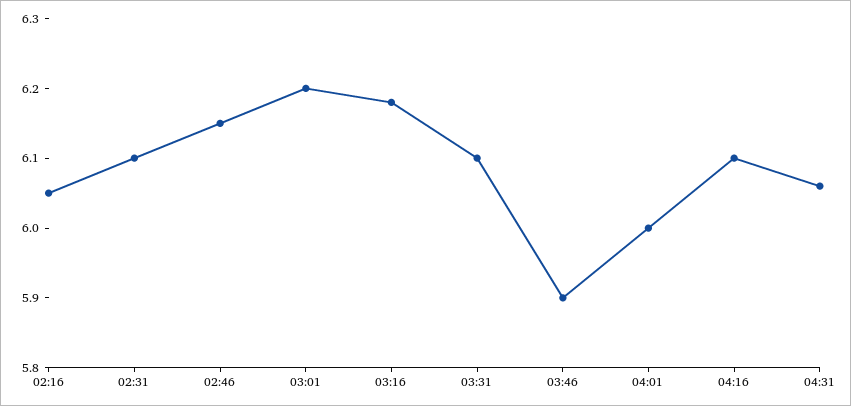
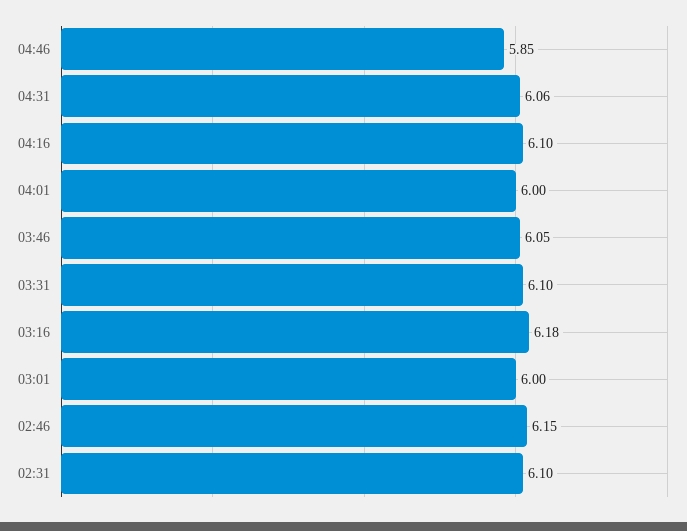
02:16: 6.05 -> none
03:01: 6.2 -> 6
03:46: 5.9 -> 6.05
04:46: none -> 5.85

